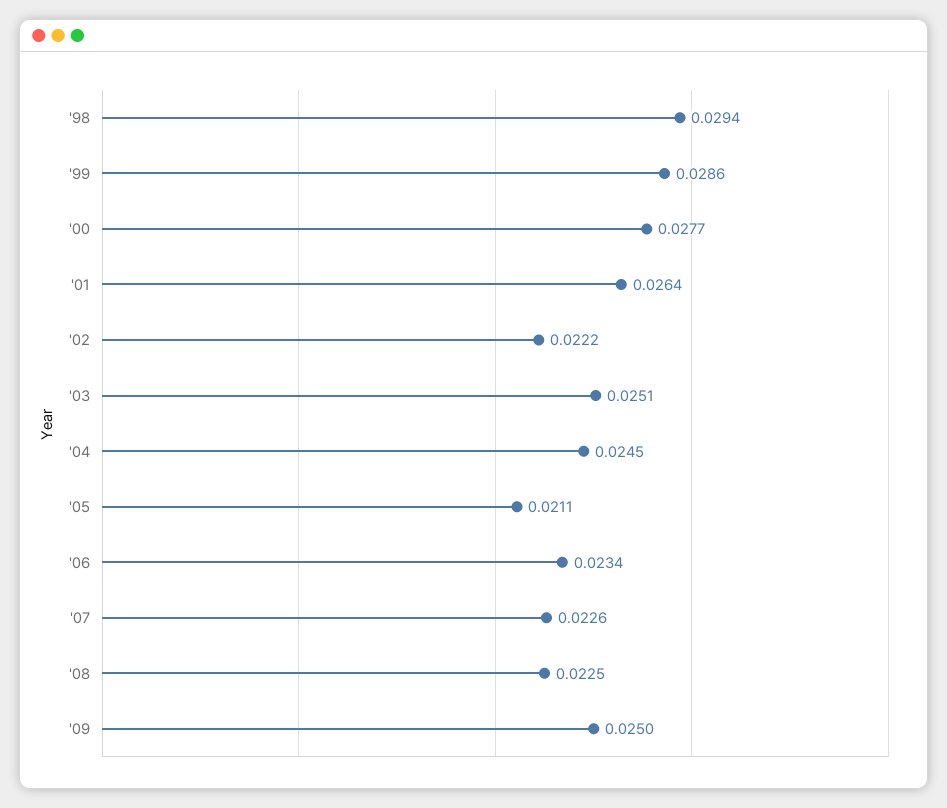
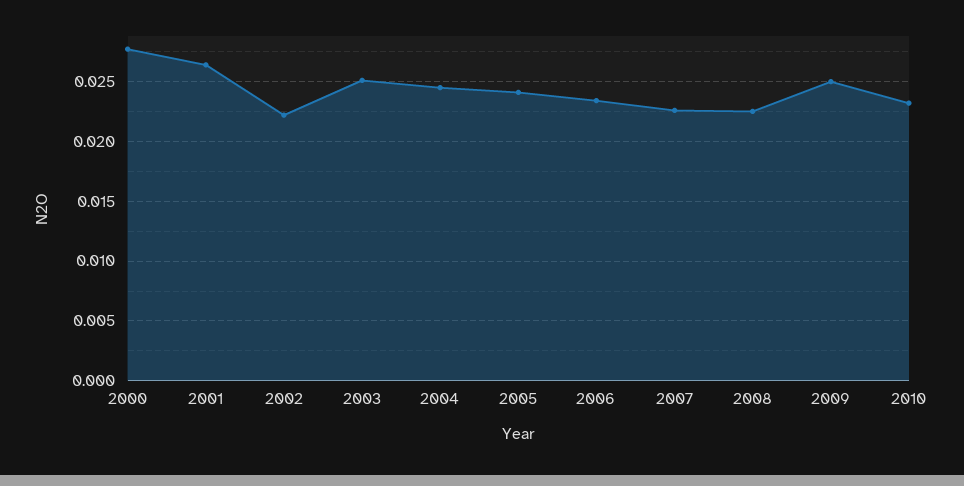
'98: 0.0294 -> none
'99: 0.0286 -> none
'05: 0.0211 -> 0.024
2010: none -> 0.023

